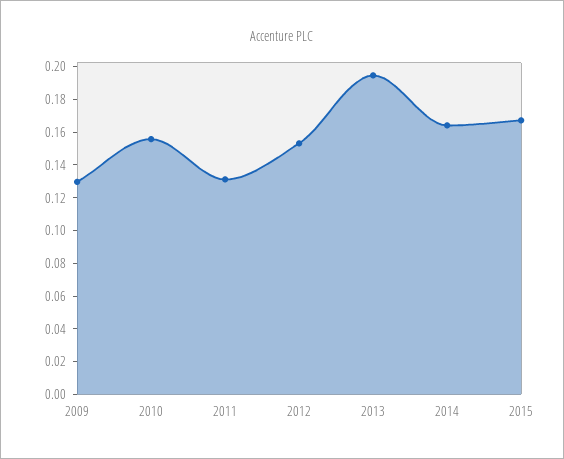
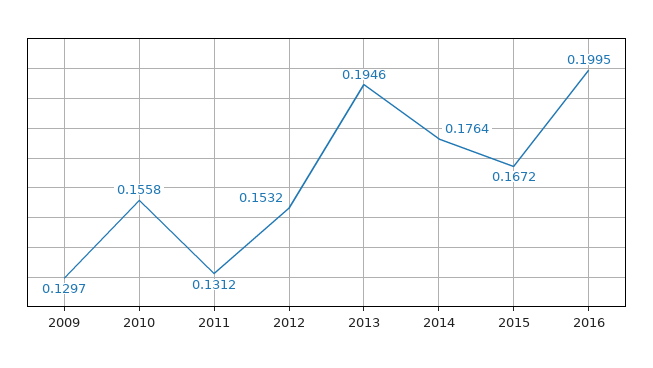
2014: 0.165 -> 0.1764
2016: none -> 0.1995

